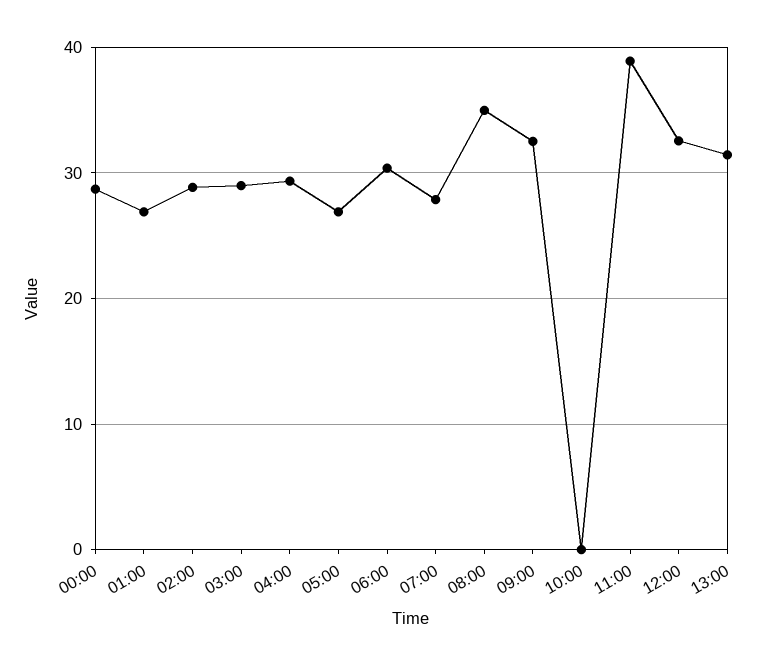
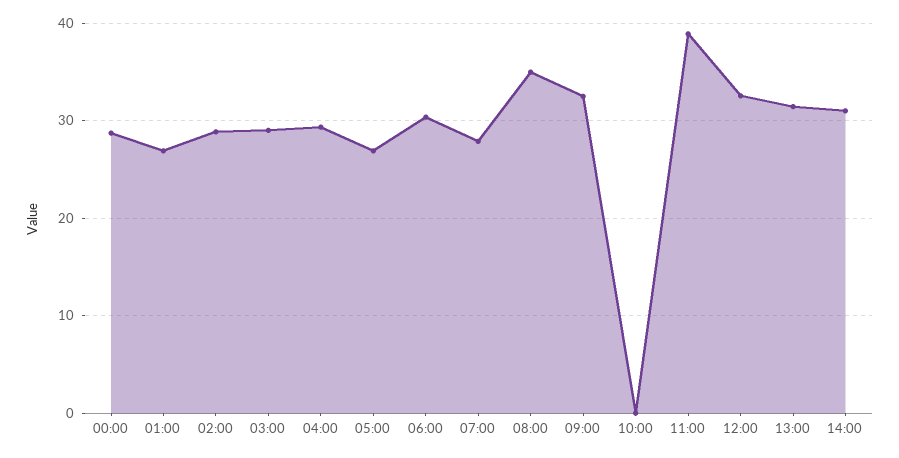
14:00: none -> 31

